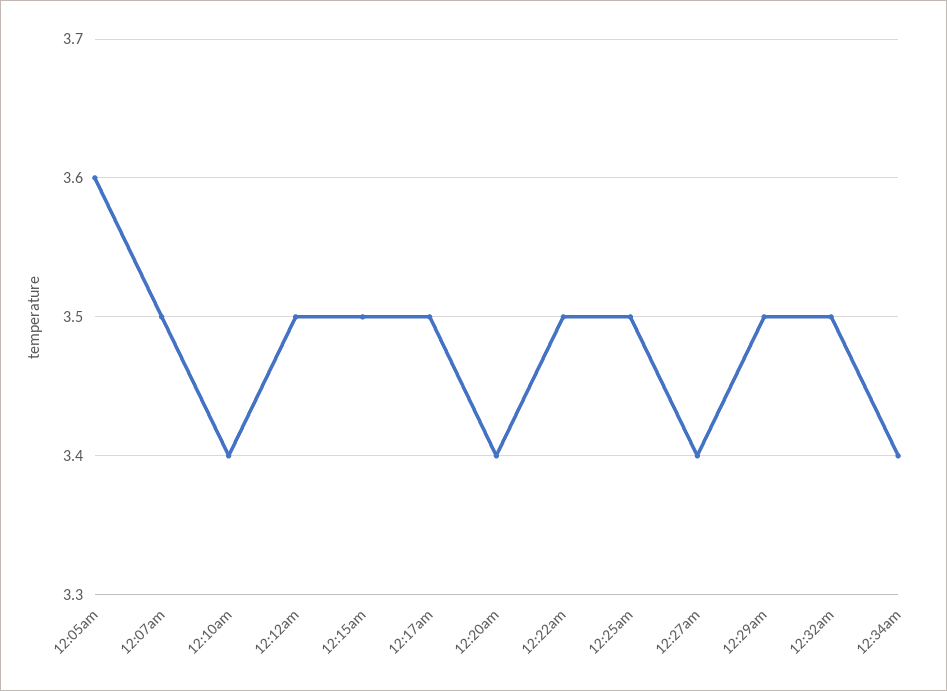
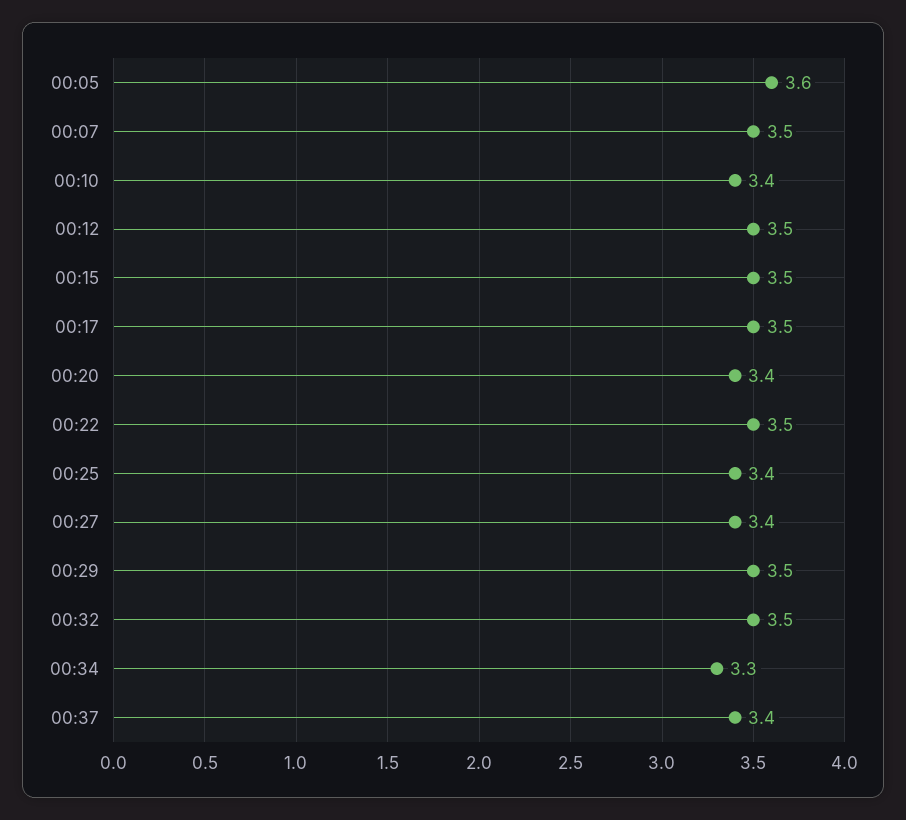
12:25am: 3.5 -> 3.4
12:34am: 3.4 -> 3.3
00:37: none -> 3.4

